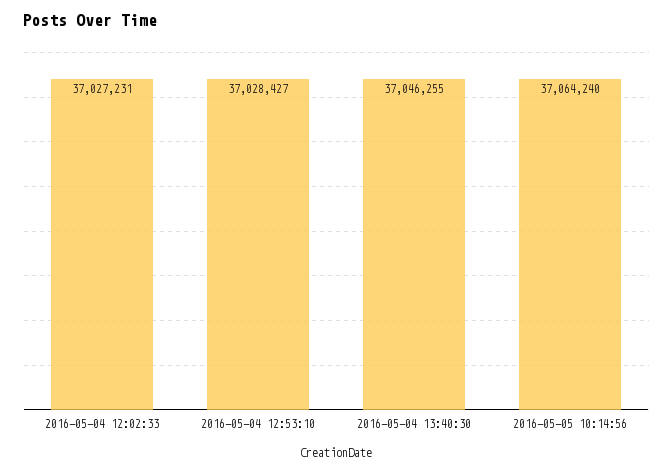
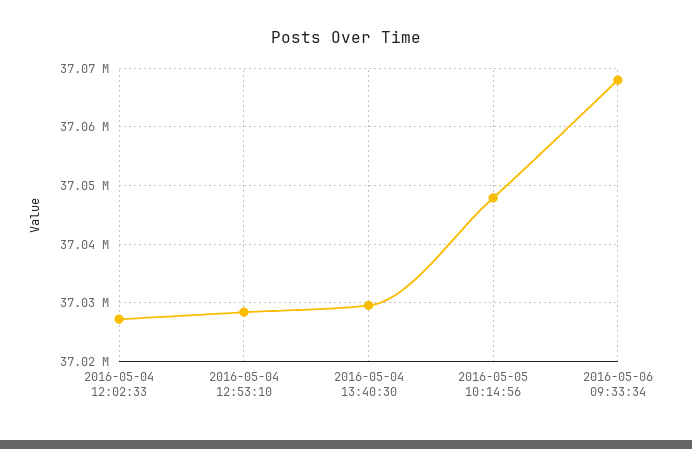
2016-05-04 13:40:30: 37046255 -> 37030000
2016-05-05 10:14:56: 37064240 -> 37048000
2016-05-06 09:33:34: none -> 37068000

